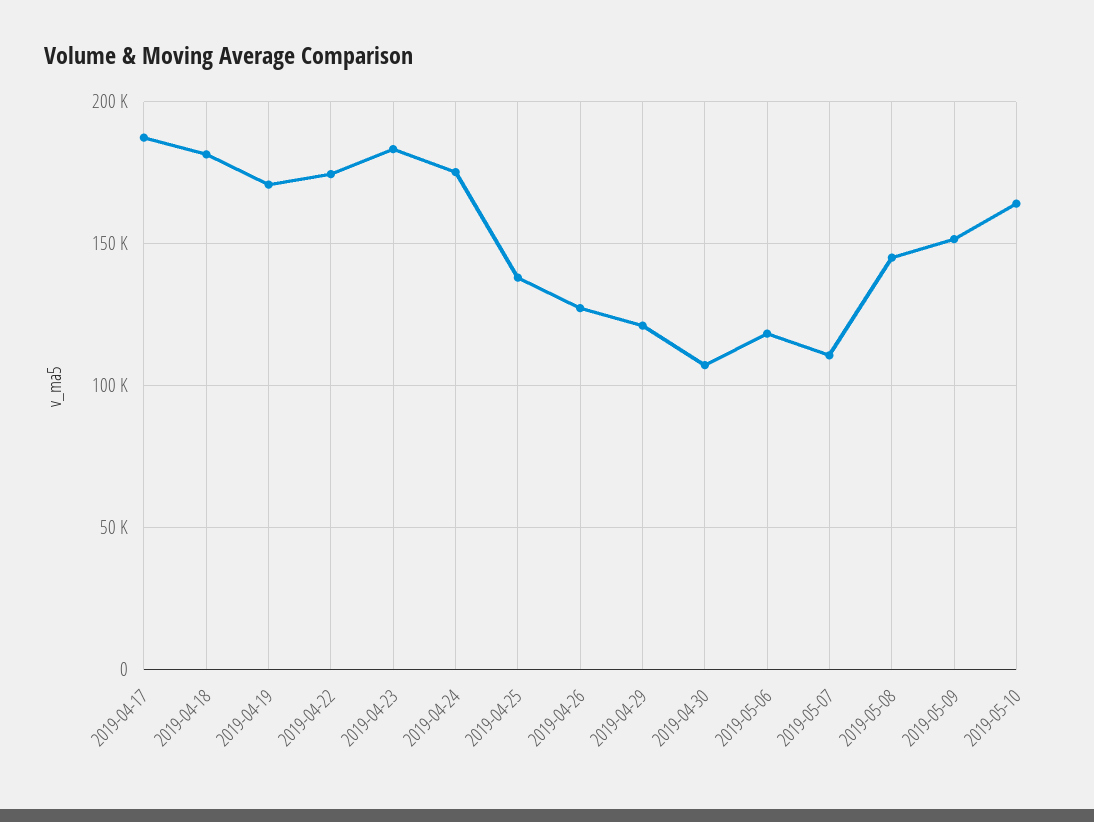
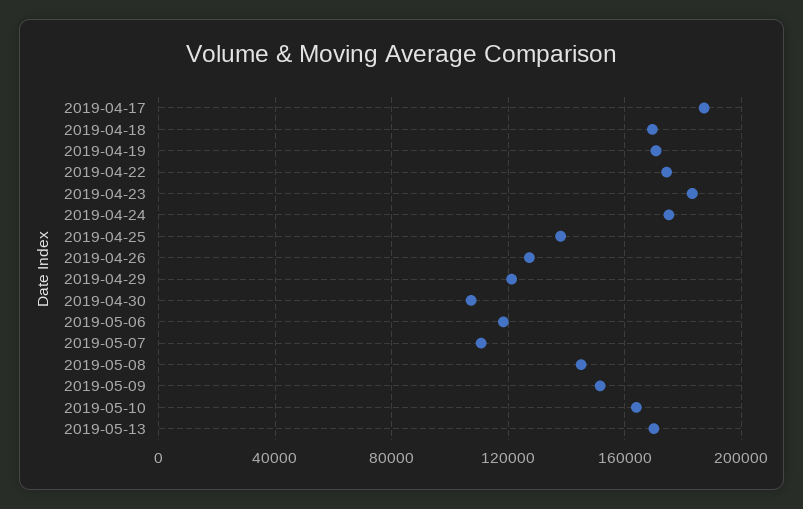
2019-04-18: 180000 -> 170000
2019-05-13: none -> 170000

